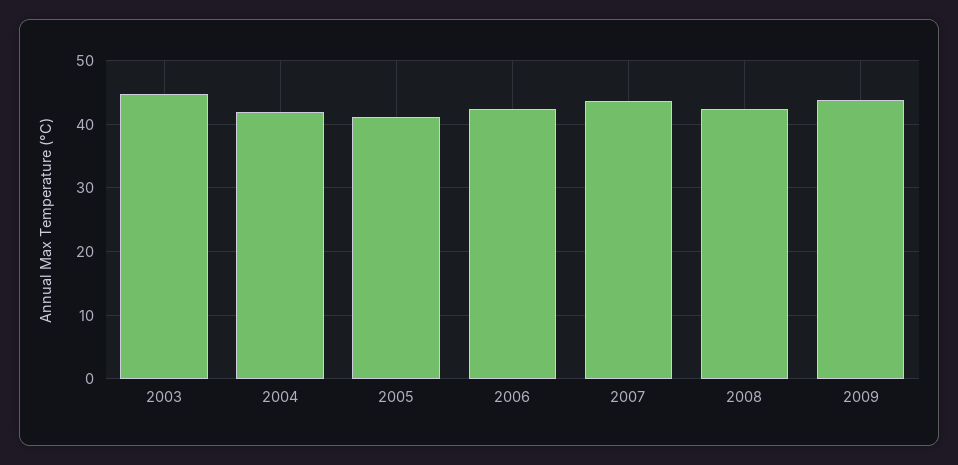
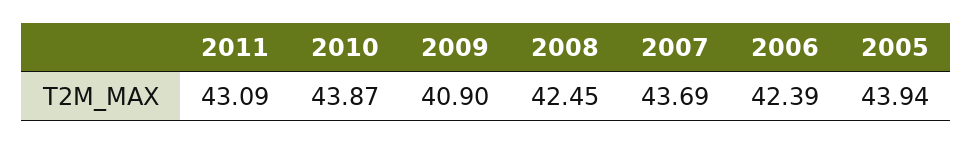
2003: 45 -> none
2004: 42 -> none
2005: 41 -> 43.94
2009: 44 -> 40.9
2011: none -> 43.09
2010: none -> 43.87

